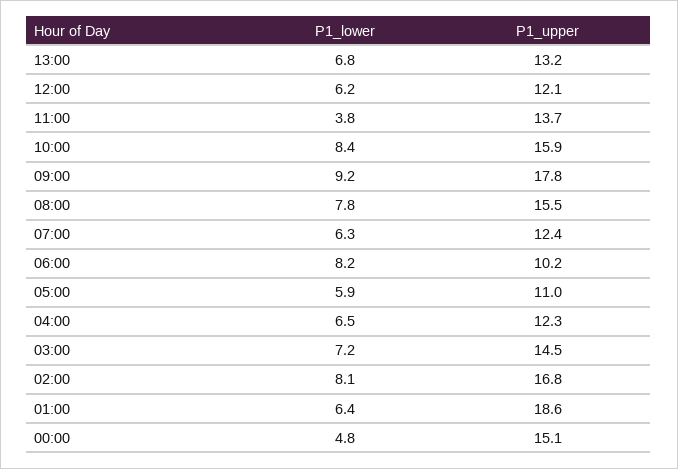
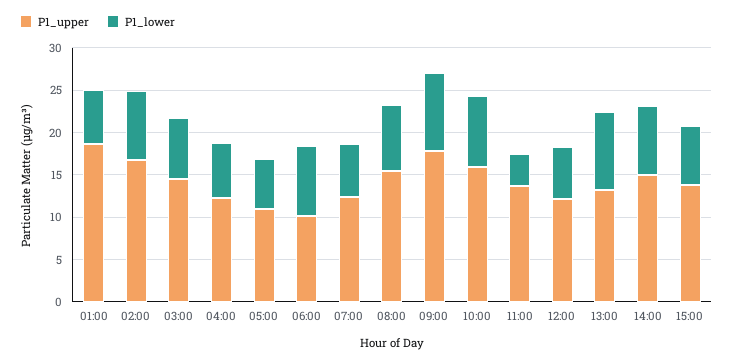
P1_lower, 13:00: 6.8 -> 9
P1_lower, 00:00: 4.8 -> none
P1_upper, 00:00: 15.1 -> none
P1_upper, 14:00: none -> 15
P1_lower, 14:00: none -> 8
P1_upper, 15:00: none -> 14
P1_lower, 15:00: none -> 7

